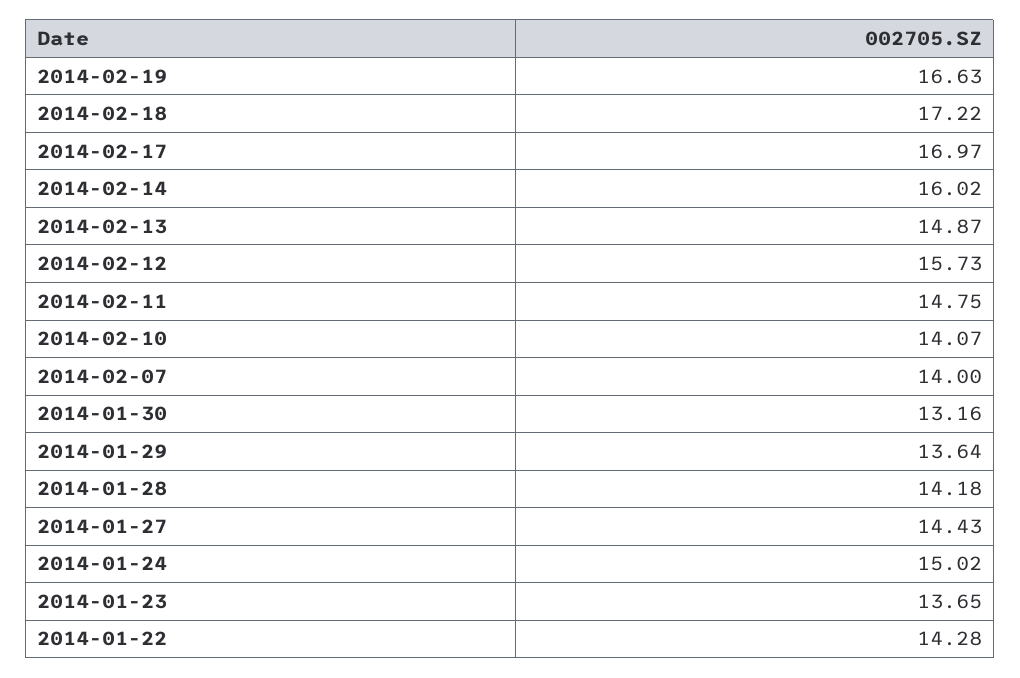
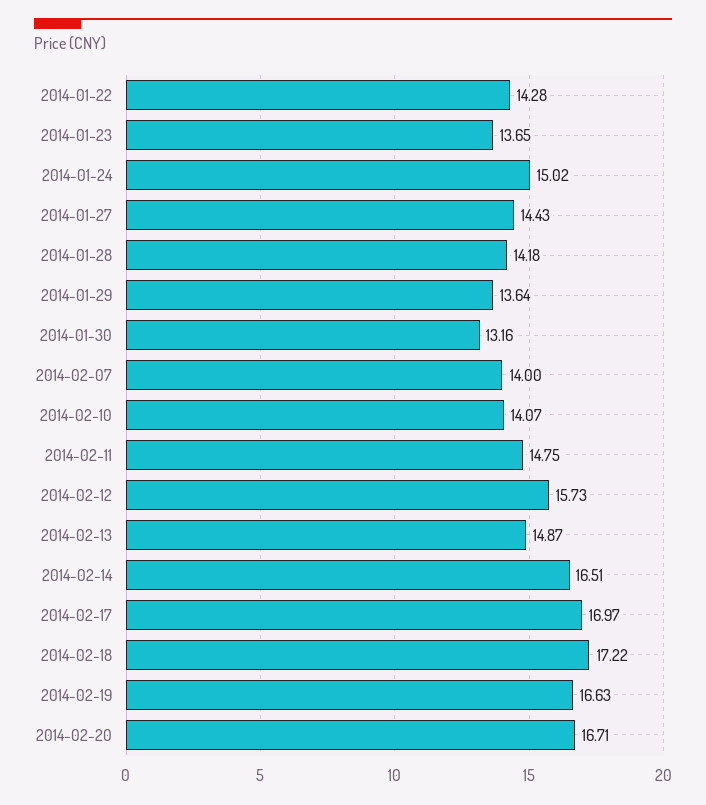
2014-02-14: 16.02 -> 16.51
2014-02-20: none -> 16.71

